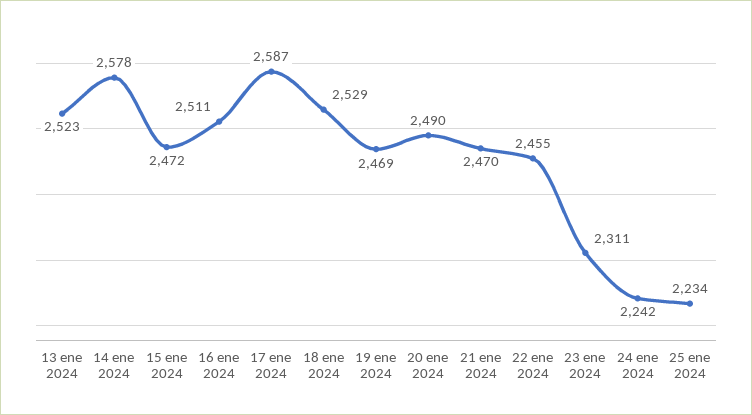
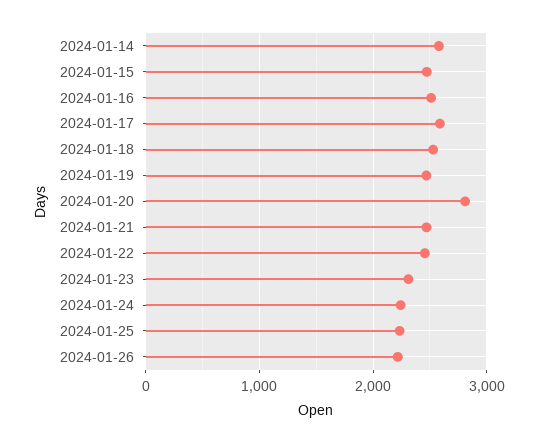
13 ene 2024: 2523 -> none
20 ene 2024: 2490 -> 2800
2024-01-26: none -> 2200

